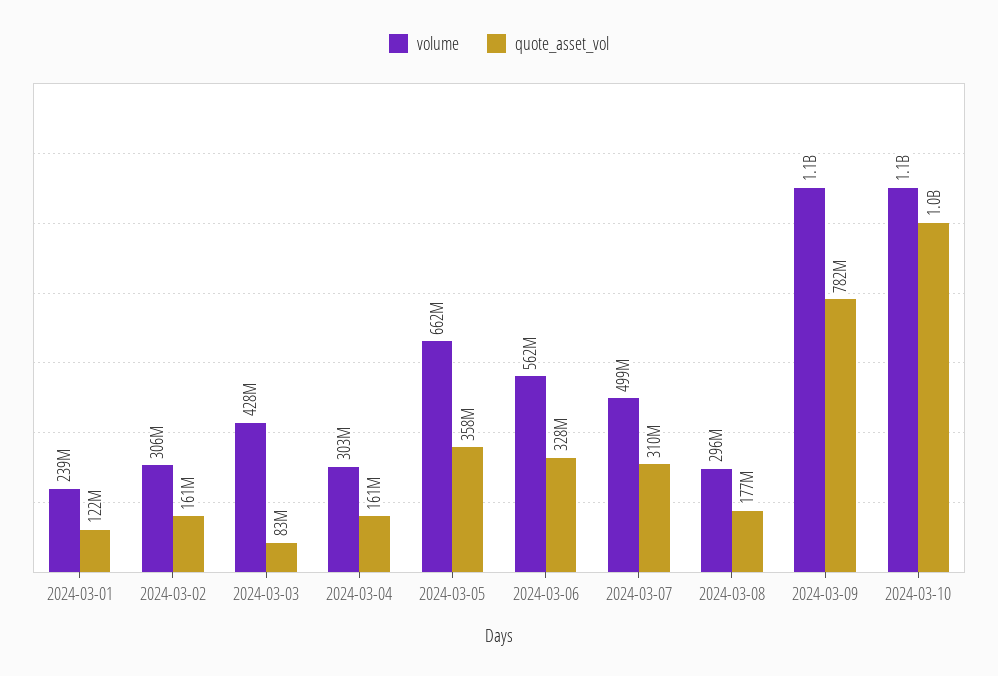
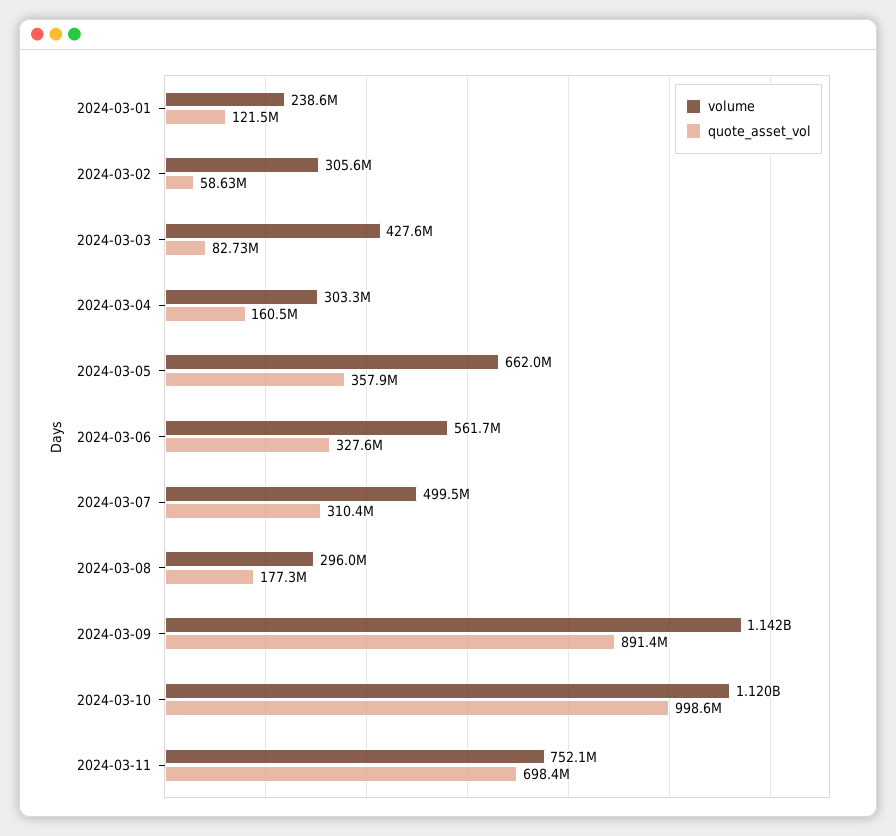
quote_asset_vol, 2024-03-02: 161000000 -> 58630000
quote_asset_vol, 2024-03-09: 782000000 -> 891400000
volume, 2024-03-11: none -> 752100000
quote_asset_vol, 2024-03-11: none -> 698400000

